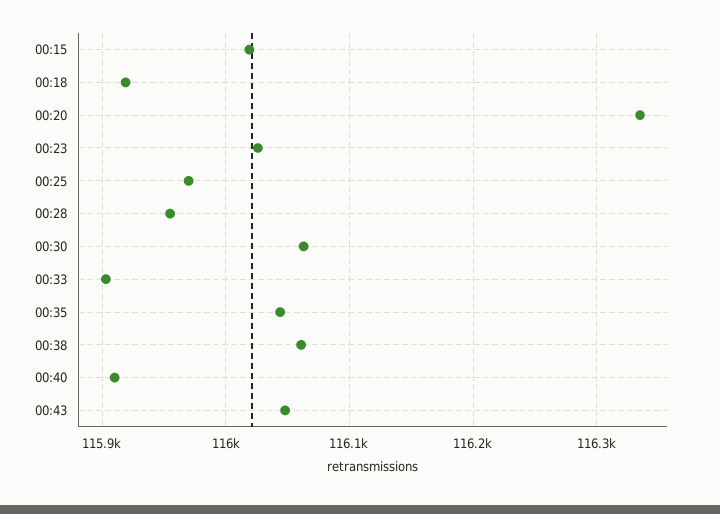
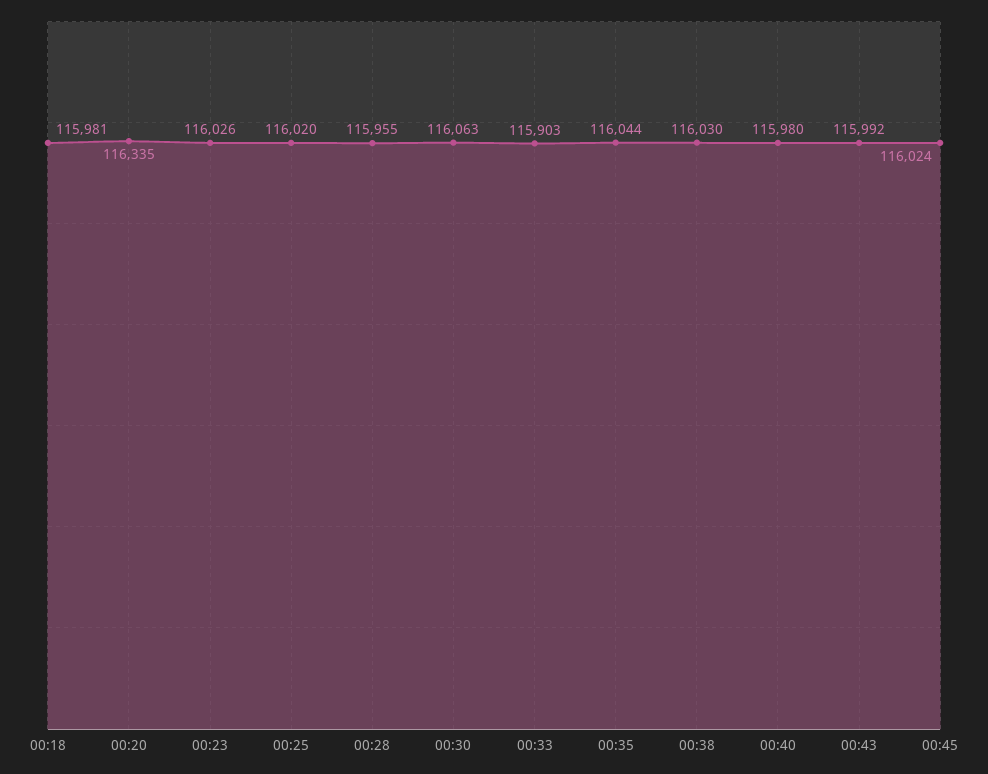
00:15: 116020 -> none
00:18: 115920 -> 115981
00:25: 115970 -> 116020
00:38: 116060 -> 116030
00:40: 115910 -> 115980
00:43: 116050 -> 115992
00:45: none -> 116024

